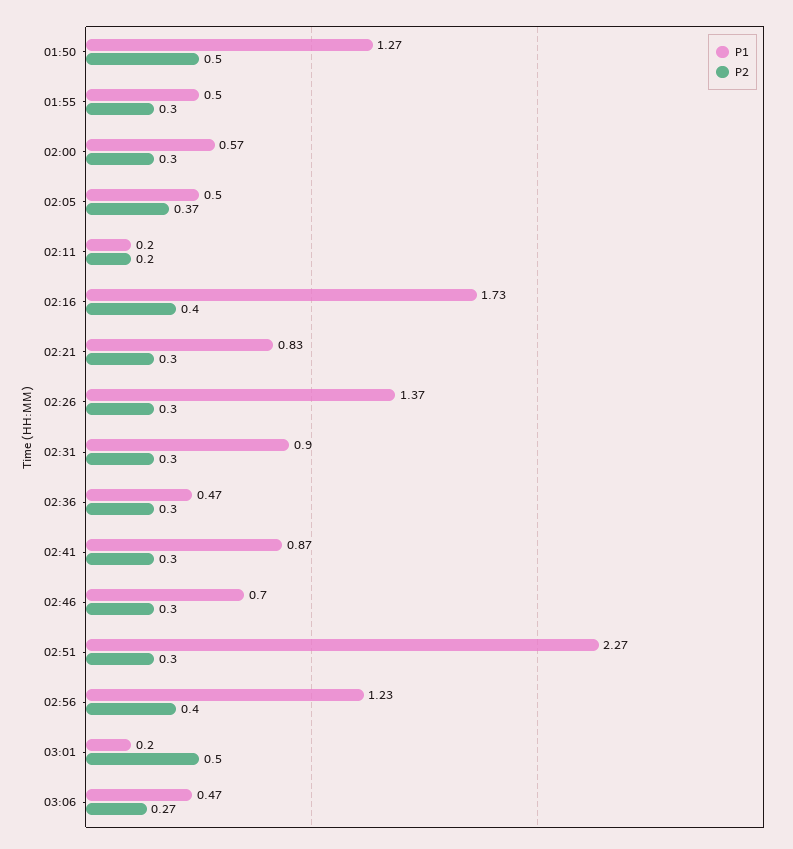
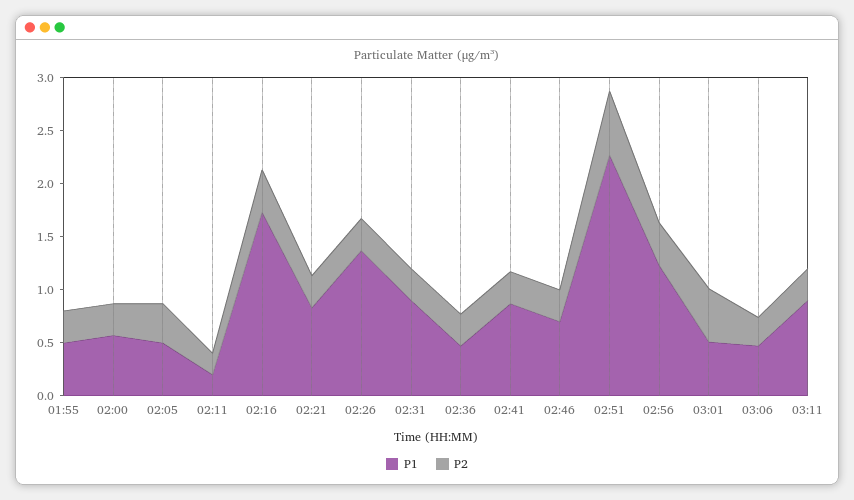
P1, 01:50: 1.27 -> none
P2, 01:50: 0.5 -> none
P2, 02:51: 0.3 -> 0.6
P1, 03:01: 0.2 -> 0.5
P1, 03:11: none -> 0.9
P2, 03:11: none -> 0.3

